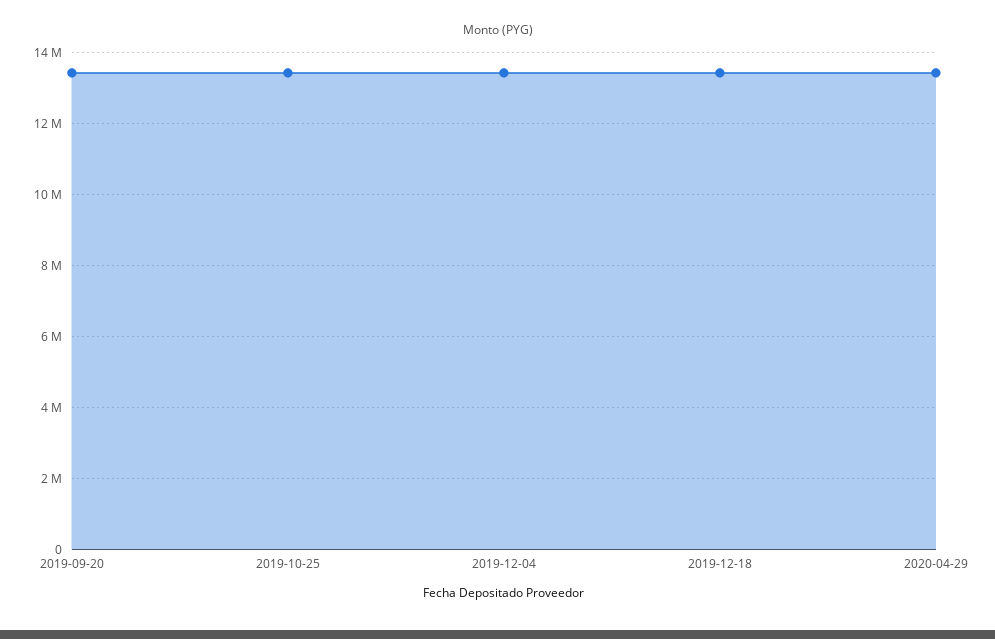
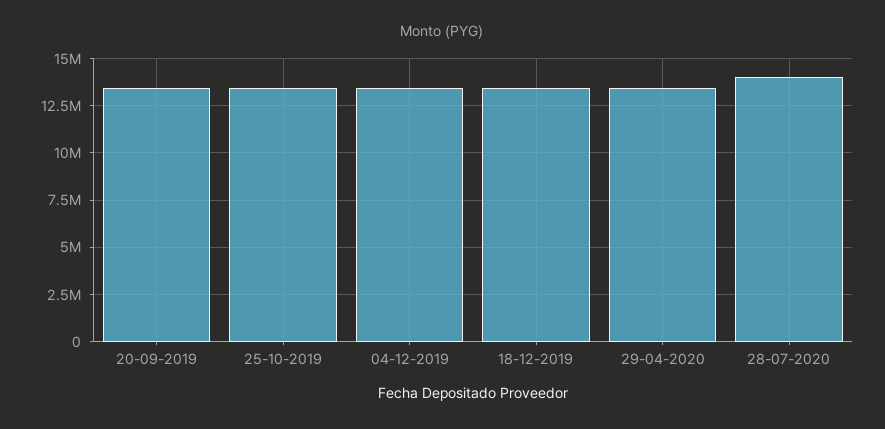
28-07-2020: none -> 14000000

